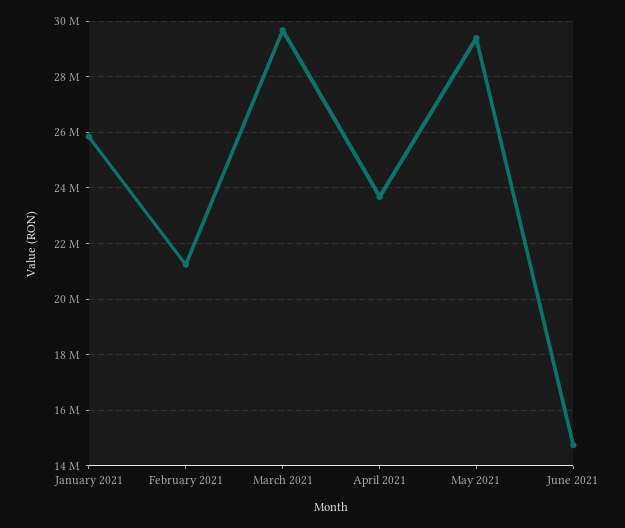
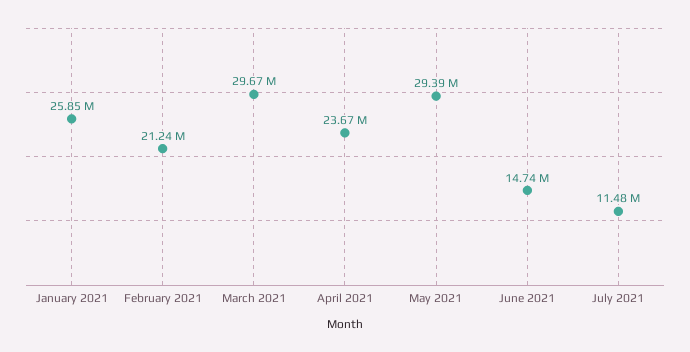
July 2021: none -> 11480000

